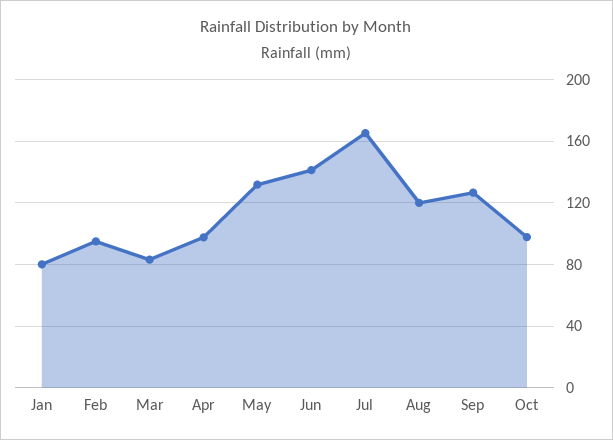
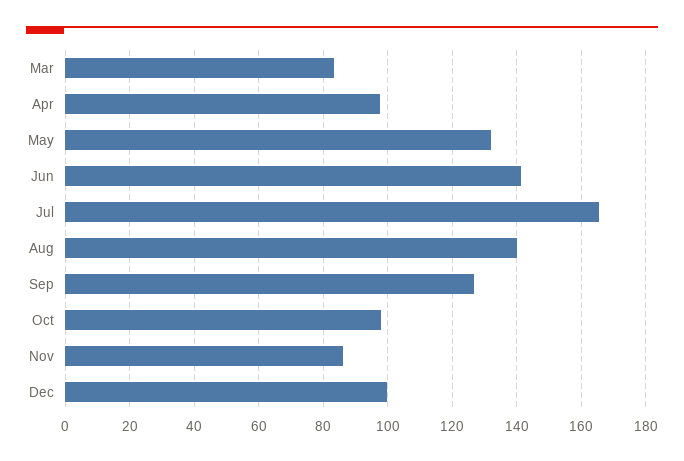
Jan: 80 -> none
Feb: 95 -> none
Aug: 120 -> 140
Nov: none -> 86
Dec: none -> 100

